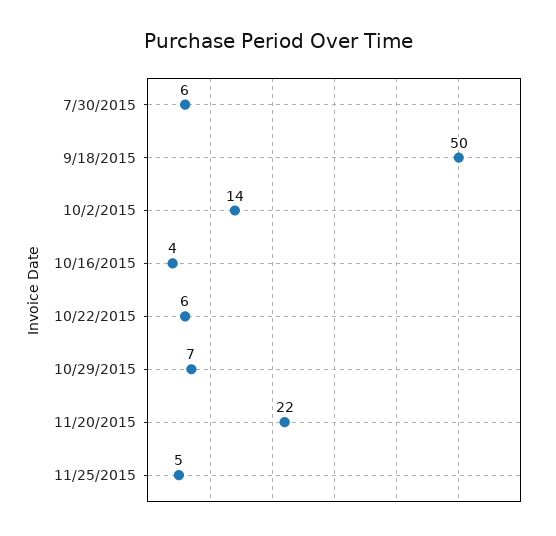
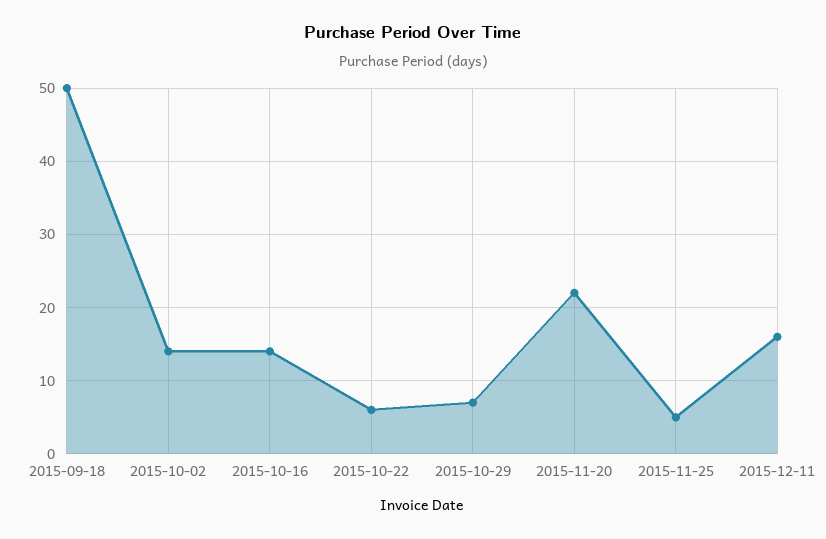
7/30/2015: 6 -> none
10/16/2015: 4 -> 14
2015-12-11: none -> 16

